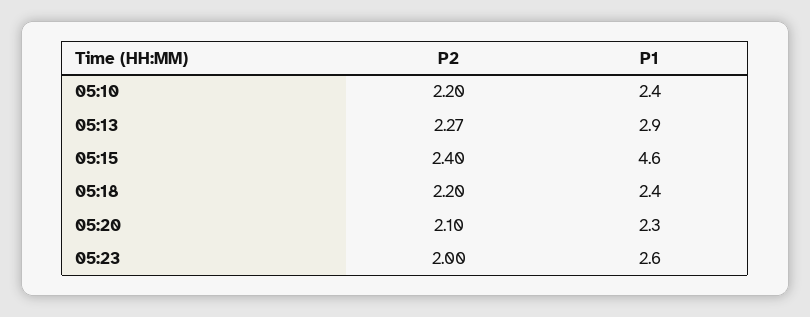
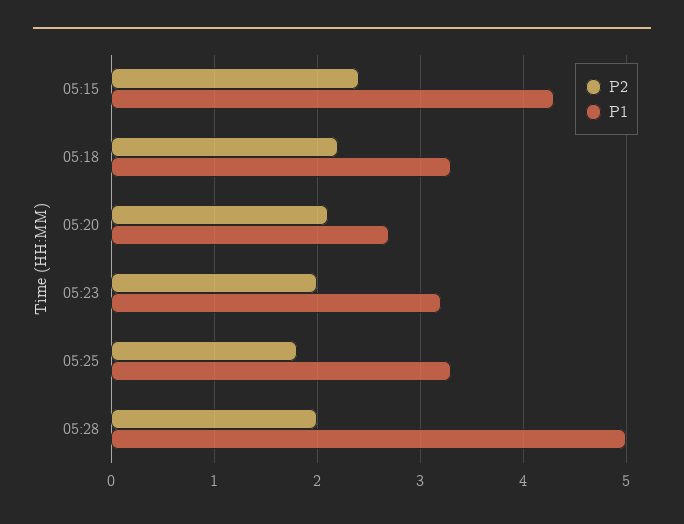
P2, 05:10: 2.2 -> none
P1, 05:10: 2.4 -> none
P2, 05:13: 2.27 -> none
P1, 05:13: 2.9 -> none
P1, 05:15: 4.6 -> 4.3
P1, 05:18: 2.4 -> 3.3
P1, 05:20: 2.3 -> 2.7
P1, 05:23: 2.6 -> 3.2
P2, 05:25: none -> 1.8
P1, 05:25: none -> 3.3
P2, 05:28: none -> 2
P1, 05:28: none -> 5

